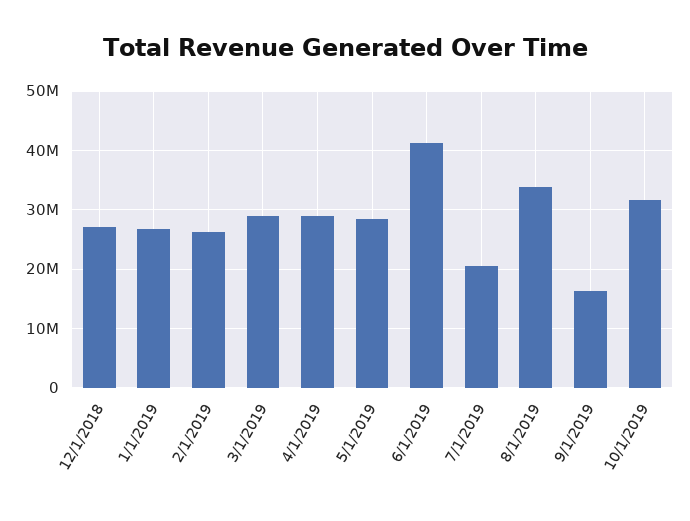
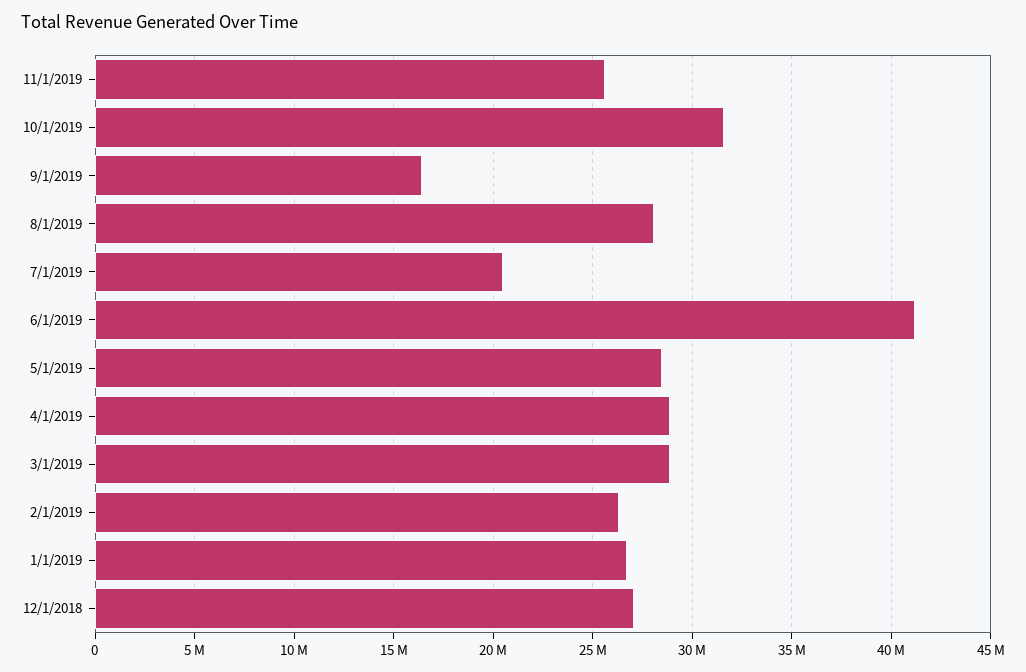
8/1/2019: 34000000 -> 28000000
11/1/2019: none -> 25500000

